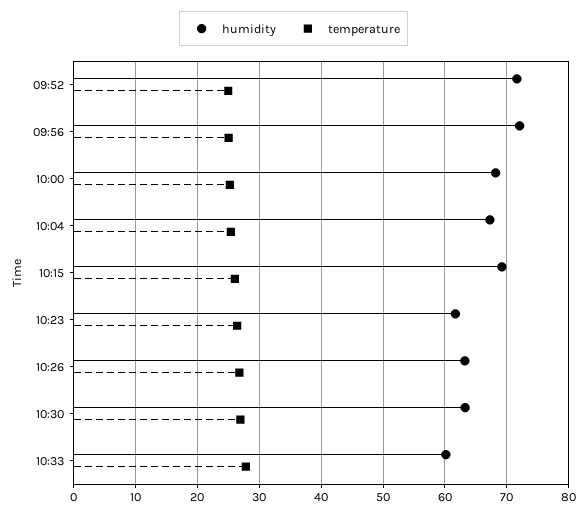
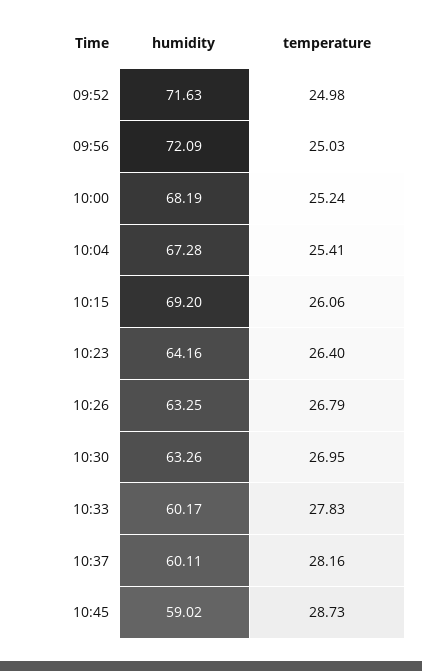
humidity, 10:23: 62 -> 64.16
humidity, 10:37: none -> 60.11
temperature, 10:37: none -> 28.16
humidity, 10:45: none -> 59.02
temperature, 10:45: none -> 28.73

